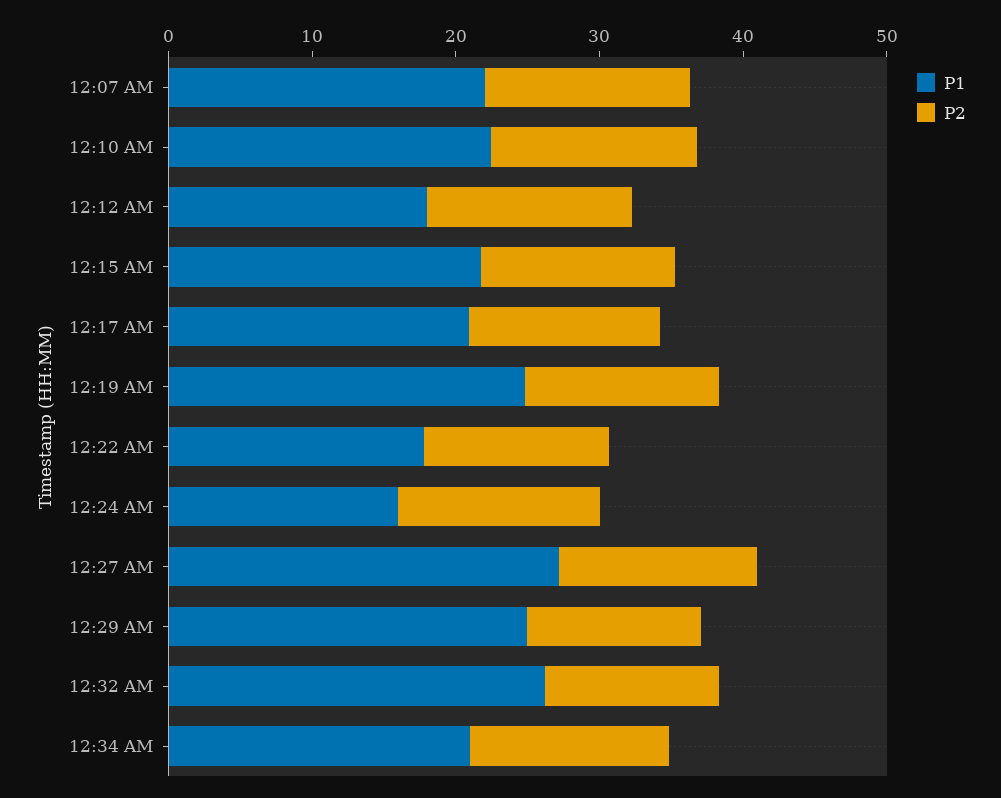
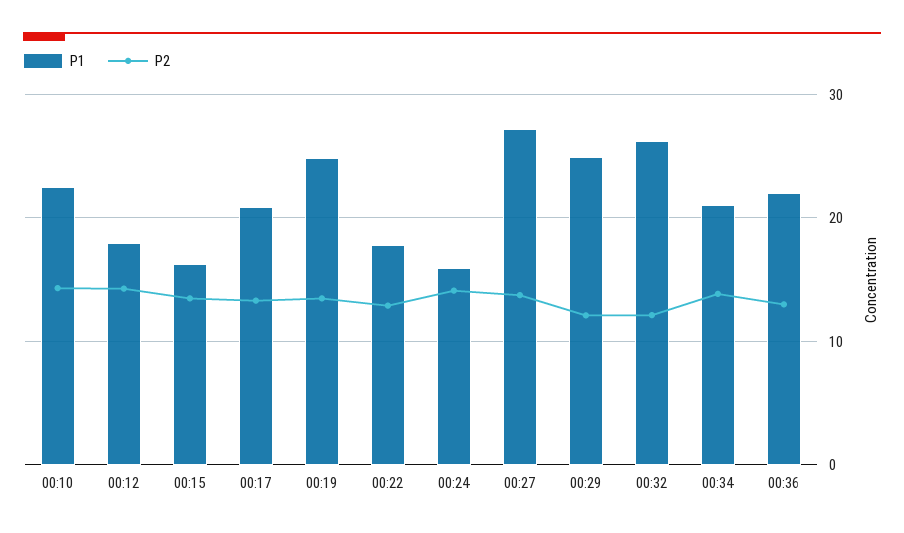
P1, 12:07 AM: 22 -> none
P2, 12:07 AM: 14 -> none
P1, 12:15 AM: 22 -> 16
P1, 00:36: none -> 22
P2, 00:36: none -> 13

